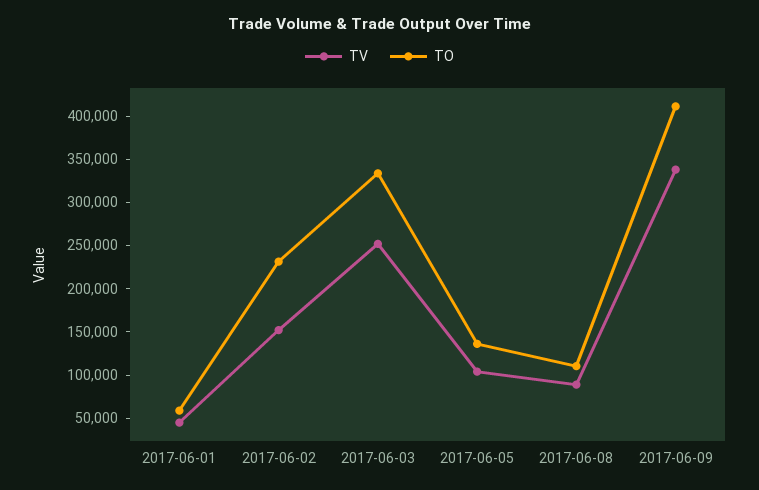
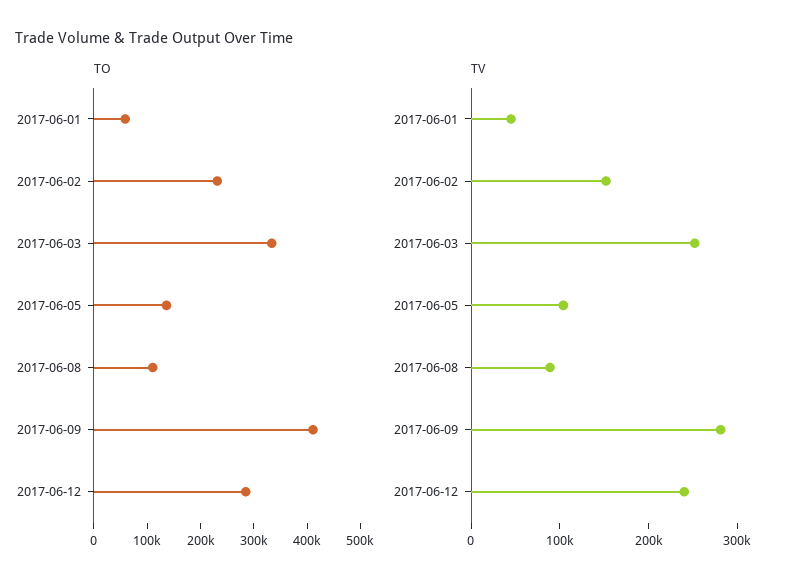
TV, 2017-06-09: 340000 -> 280000
TO, 2017-06-12: none -> 280000
TV, 2017-06-12: none -> 240000

